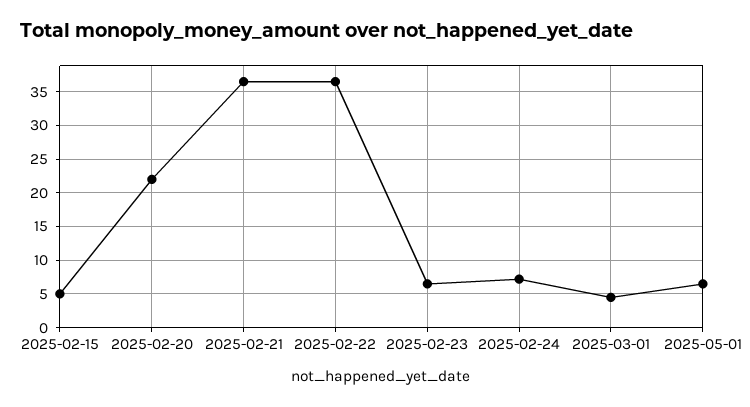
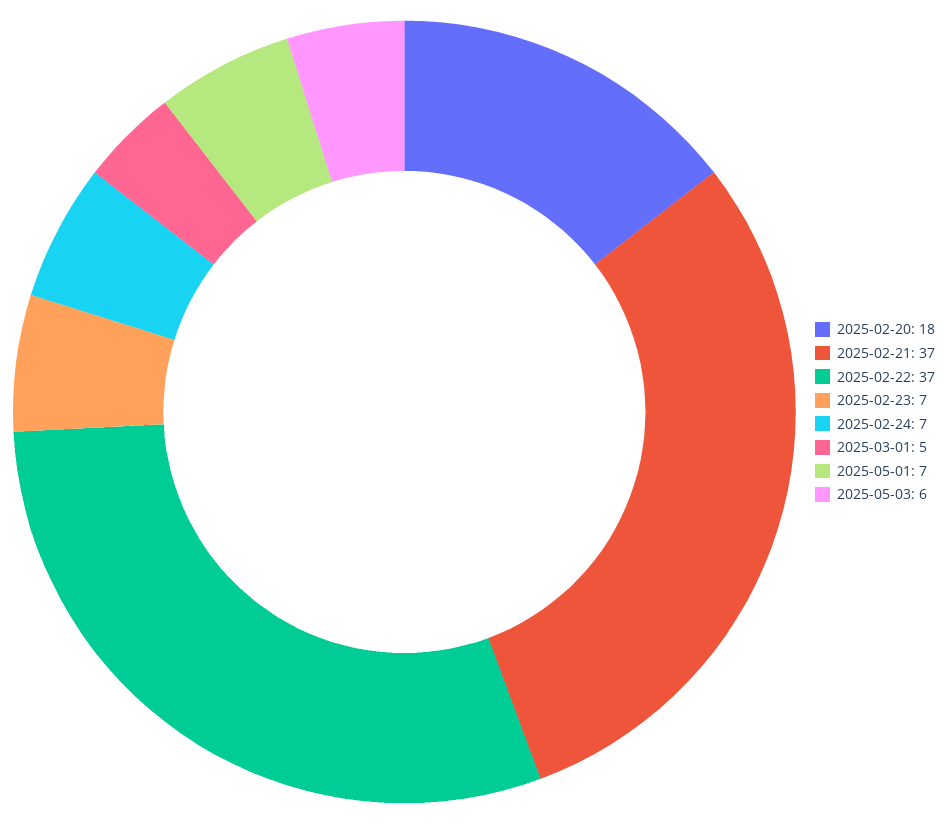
2025-02-15: 5 -> none
2025-02-20: 22 -> 18
2025-05-03: none -> 6

